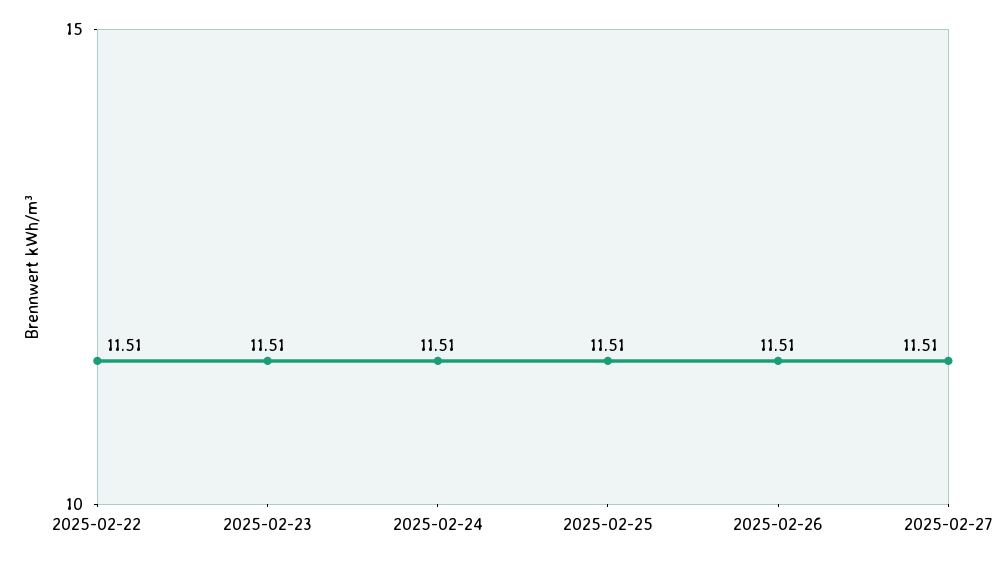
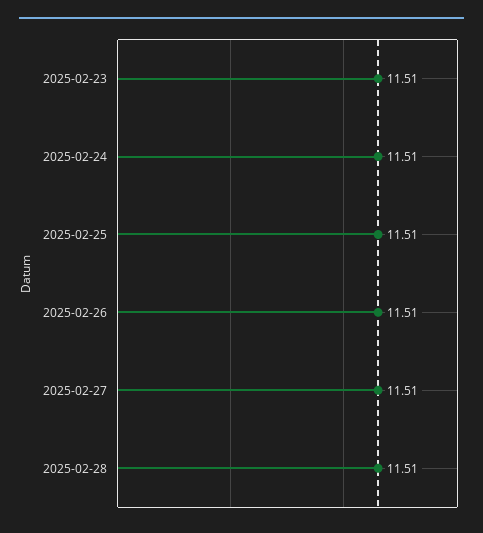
2025-02-22: 11.51 -> none
2025-02-28: none -> 11.51

